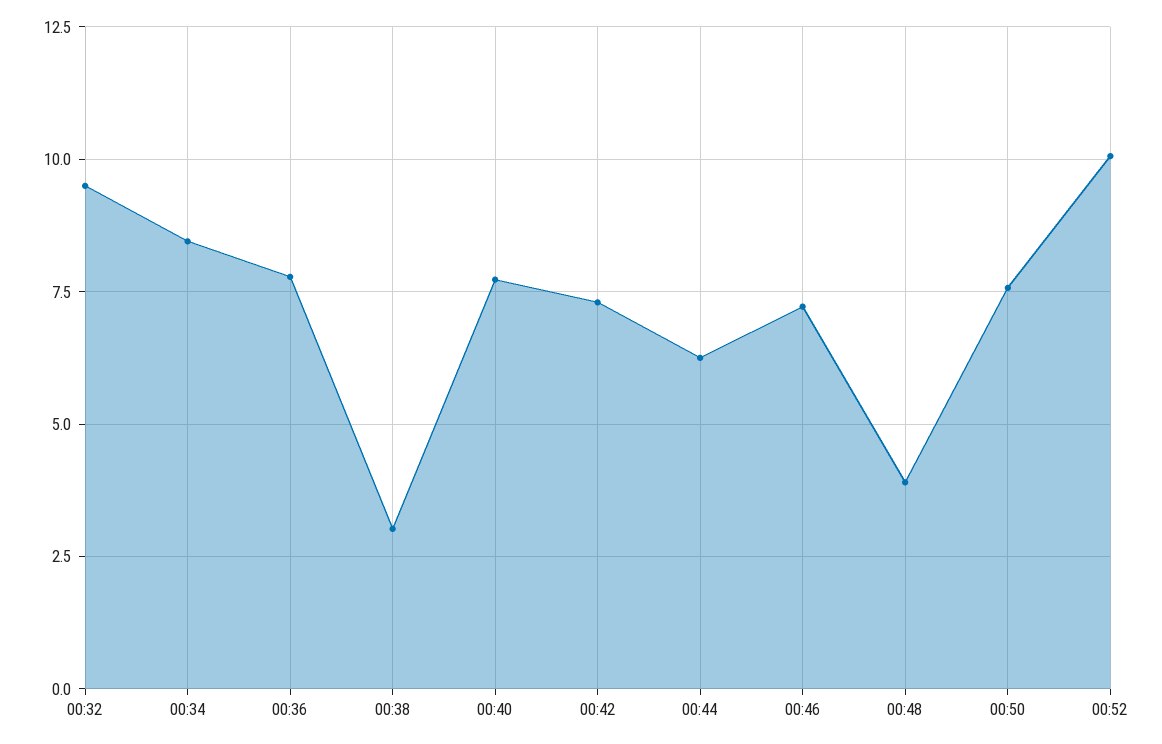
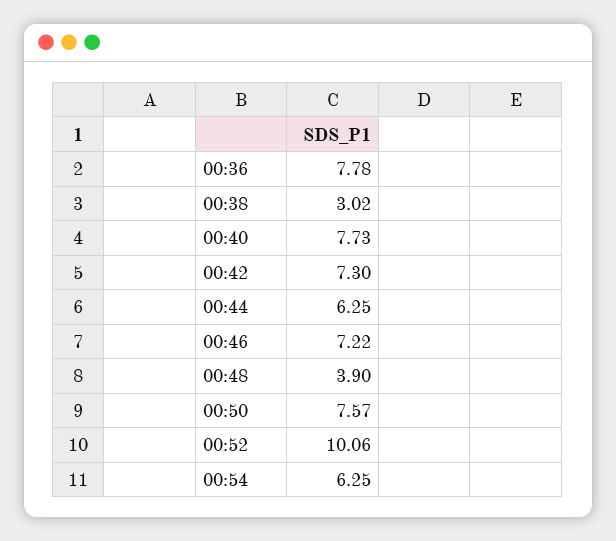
00:32: 9.5 -> none
00:34: 8.5 -> none
00:54: none -> 6.25

